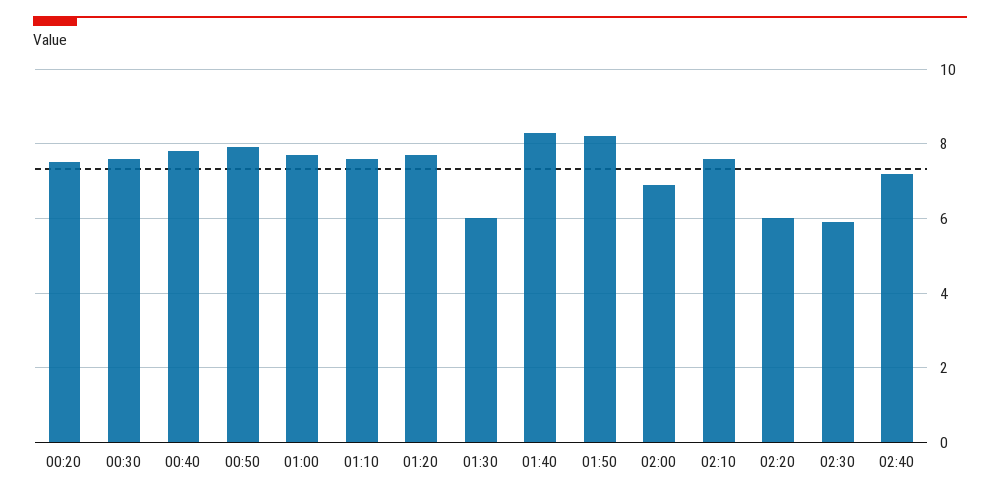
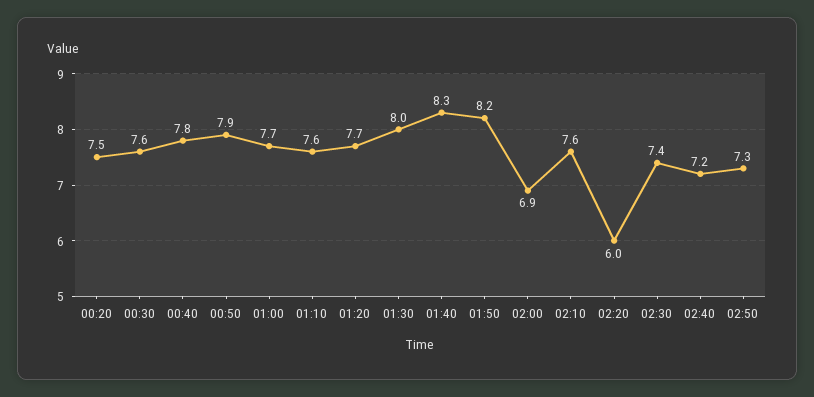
01:30: 6 -> 8
02:30: 6 -> 7.4
02:50: none -> 7.3

